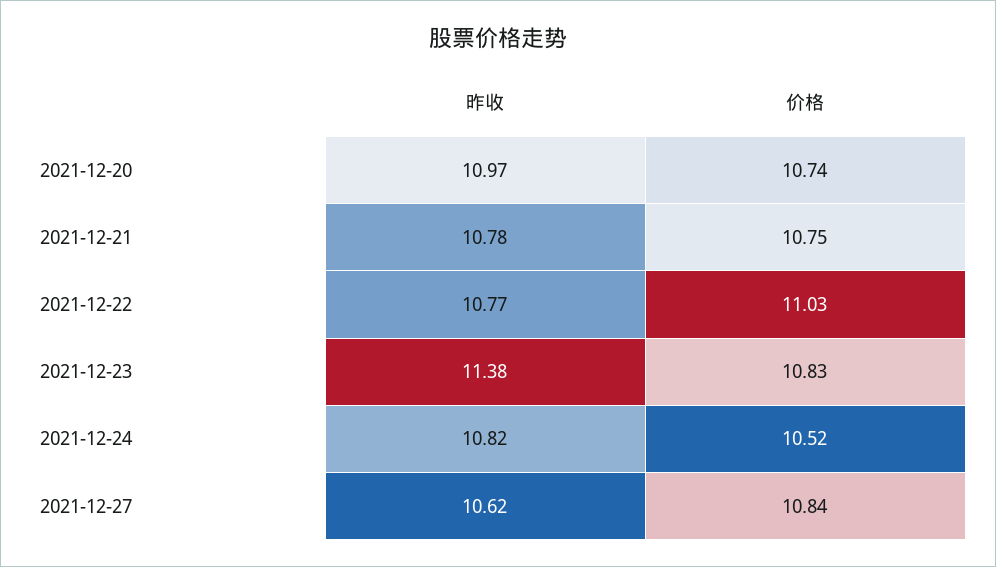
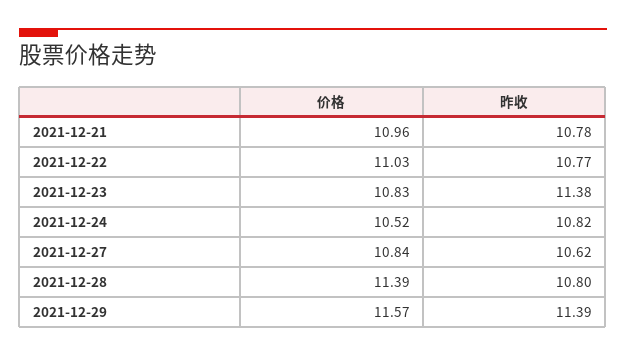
昨收, 2021-12-20: 10.97 -> none
价格, 2021-12-20: 10.74 -> none
价格, 2021-12-21: 10.75 -> 10.96
价格, 2021-12-28: none -> 11.39
昨收, 2021-12-28: none -> 10.8
价格, 2021-12-29: none -> 11.57
昨收, 2021-12-29: none -> 11.39

